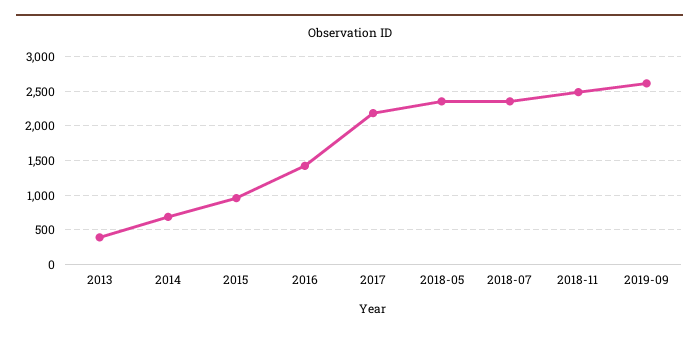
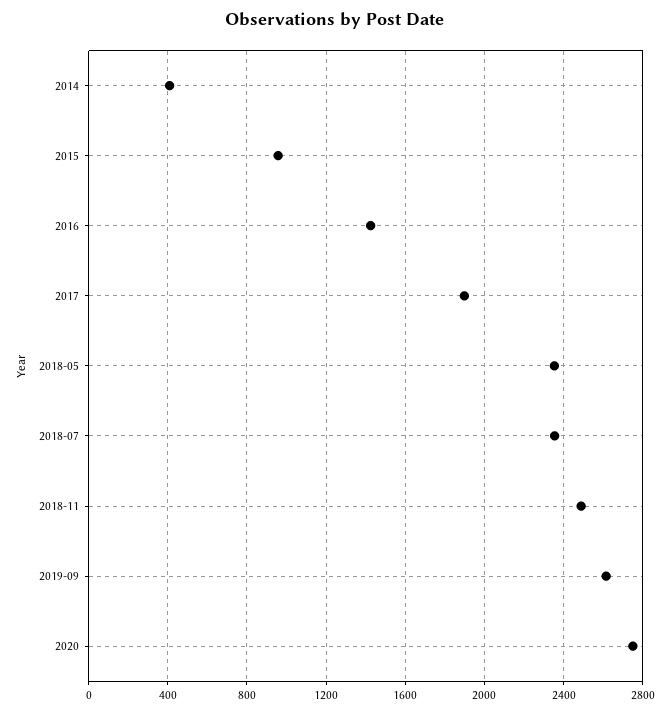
2013: 400 -> none
2014: 700 -> 400
2017: 2200 -> 1900
2020: none -> 2750

